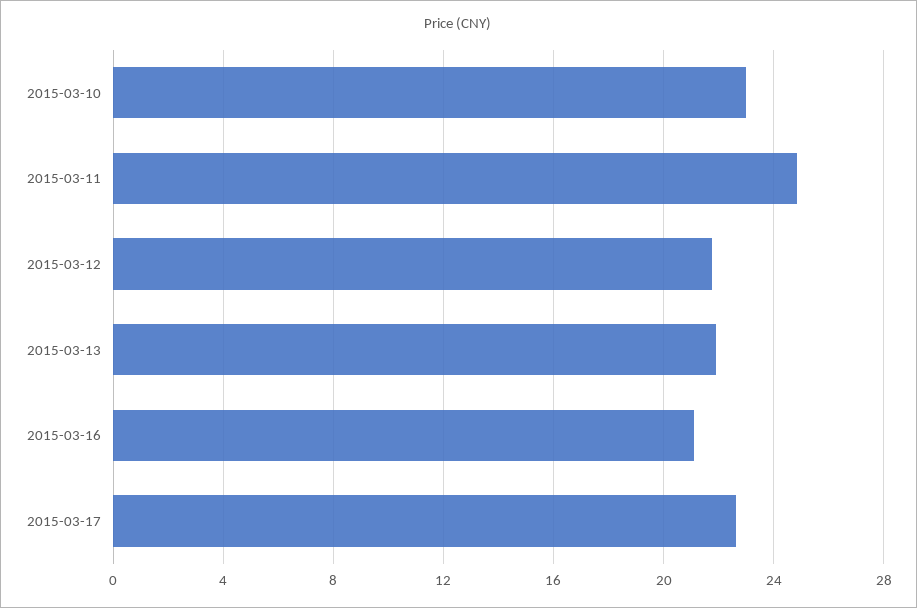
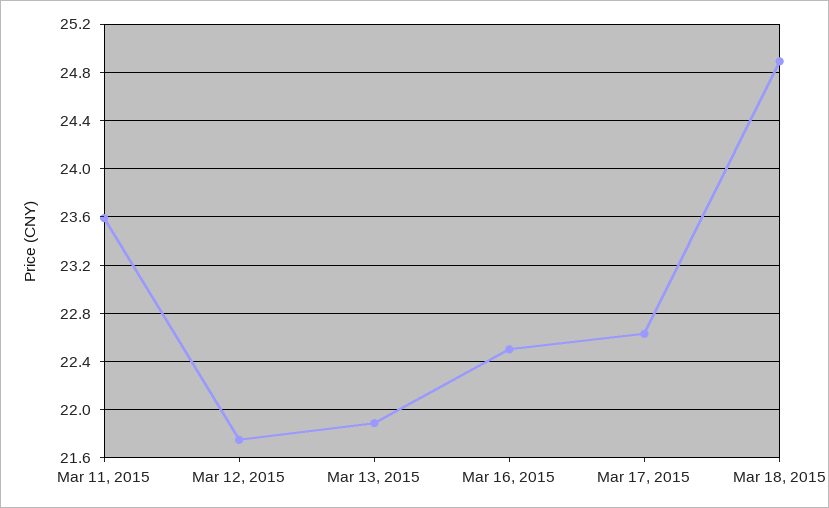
2015-03-10: 23 -> none
2015-03-11: 25 -> 23.6
2015-03-16: 21 -> 22.5
Mar 18, 2015: none -> 24.9

